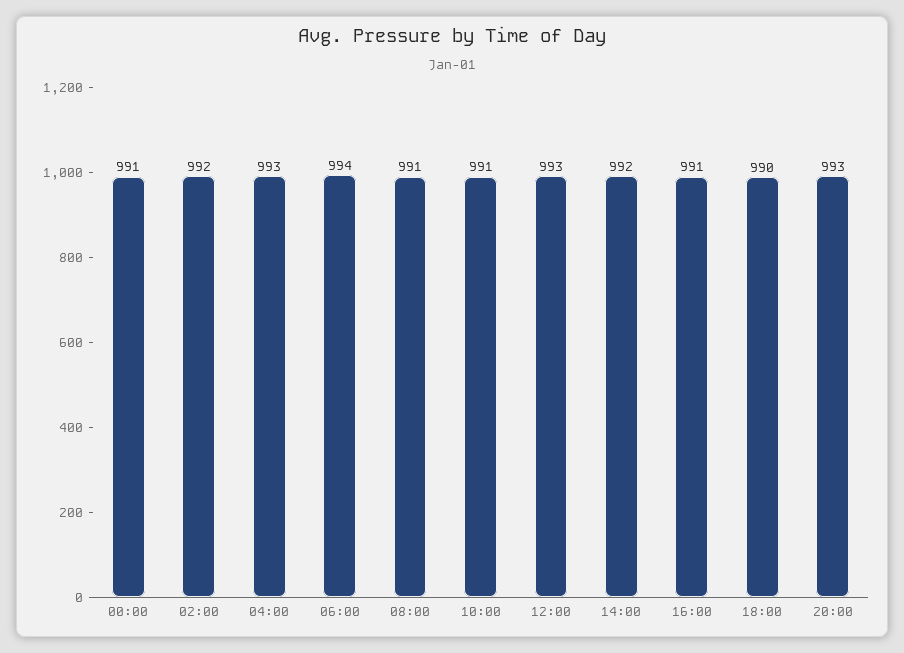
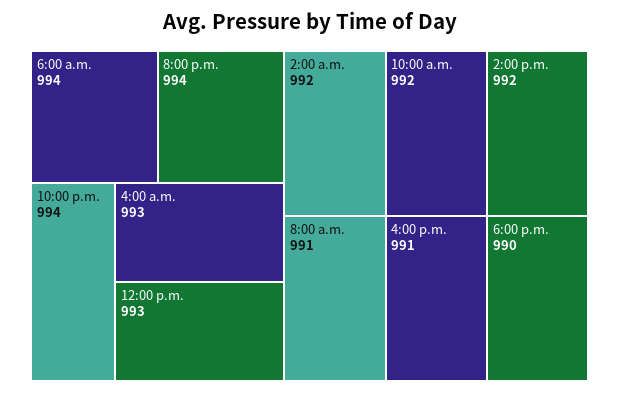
00:00: 991 -> none
10:00: 991 -> 992
20:00: 993 -> 994
10:00 p.m.: none -> 994

